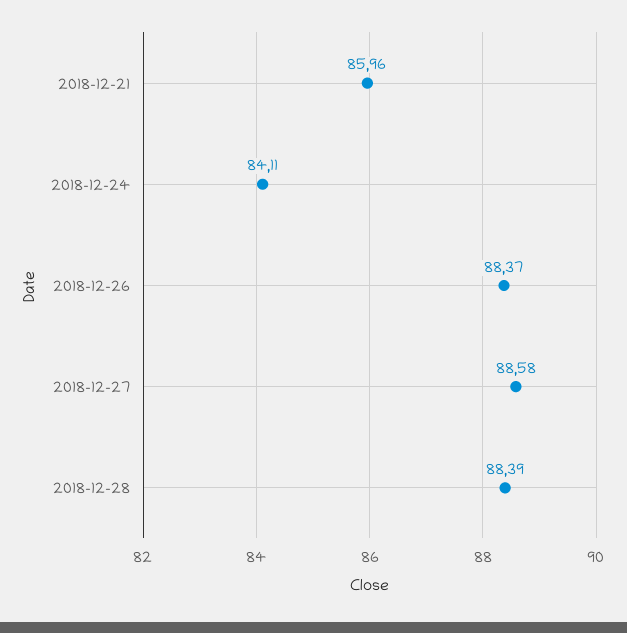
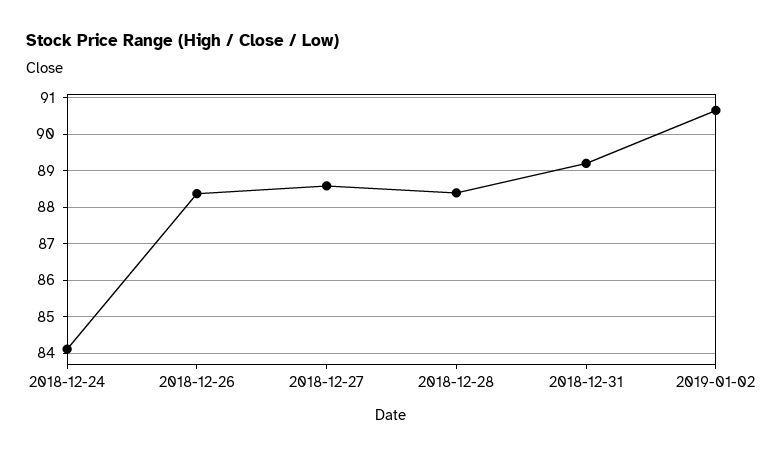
2018-12-21: 85.96 -> none
2018-12-31: none -> 89.2
2019-01-02: none -> 90.6

